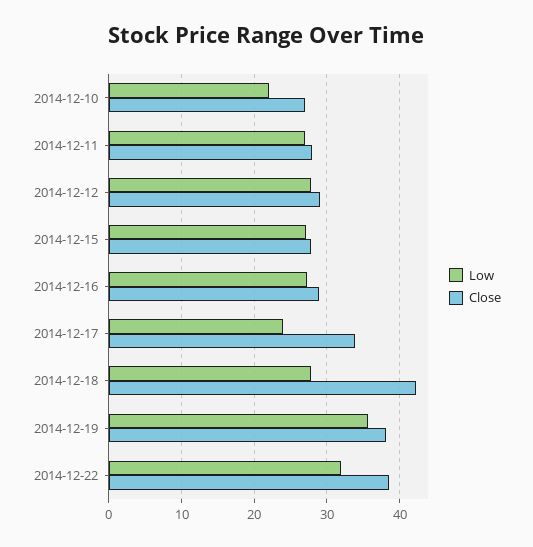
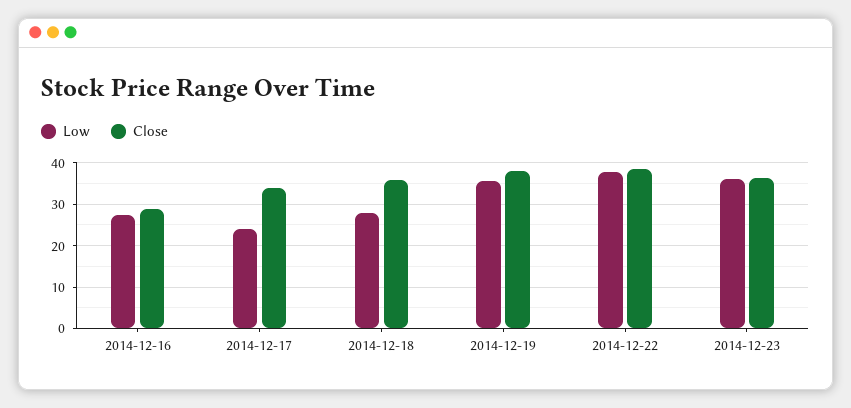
Low, 2014-12-10: 22 -> none
Close, 2014-12-10: 27 -> none
Low, 2014-12-11: 27 -> none
Close, 2014-12-11: 28 -> none
Low, 2014-12-12: 28 -> none
Close, 2014-12-12: 29 -> none
Low, 2014-12-15: 27 -> none
Close, 2014-12-15: 28 -> none
Close, 2014-12-18: 42 -> 36
Low, 2014-12-22: 32 -> 38
Low, 2014-12-23: none -> 36
Close, 2014-12-23: none -> 36

